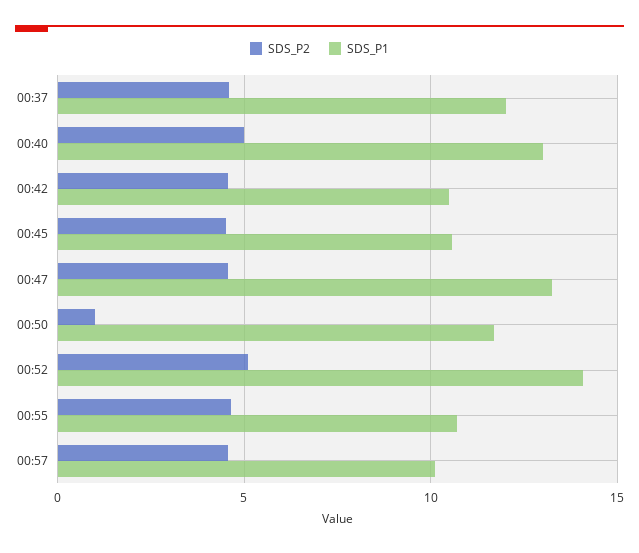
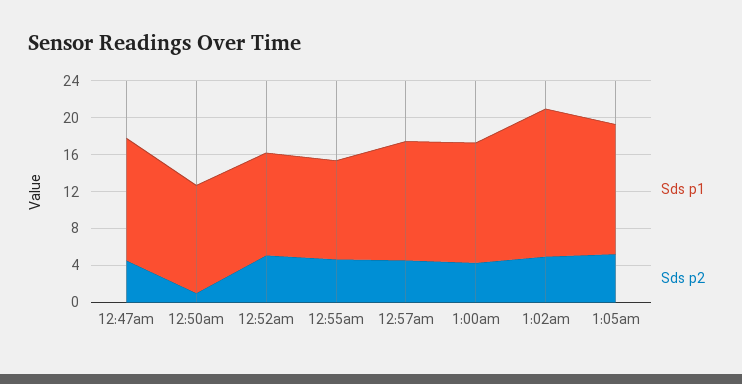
SDS_P2, 00:37: 4.5 -> none
SDS_P1, 00:37: 12 -> none
SDS_P2, 00:40: 5 -> none
SDS_P1, 00:40: 13 -> none
SDS_P2, 00:42: 4.5 -> none
SDS_P1, 00:42: 10.5 -> none
SDS_P2, 00:45: 4.5 -> none
SDS_P1, 00:45: 10.5 -> none
SDS_P1, 00:52: 14 -> 11
SDS_P1, 00:57: 10 -> 13
SDS_P1, 1:00am: none -> 13
SDS_P2, 1:00am: none -> 4
SDS_P1, 1:02am: none -> 16
SDS_P2, 1:02am: none -> 5
SDS_P1, 1:05am: none -> 14
SDS_P2, 1:05am: none -> 5

